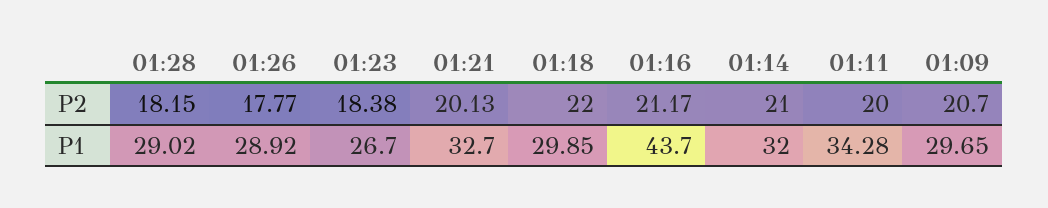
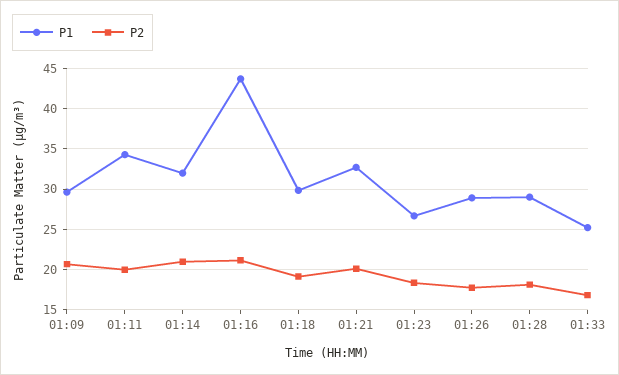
P2, 01:18: 22 -> 19
P1, 01:33: none -> 25
P2, 01:33: none -> 17

